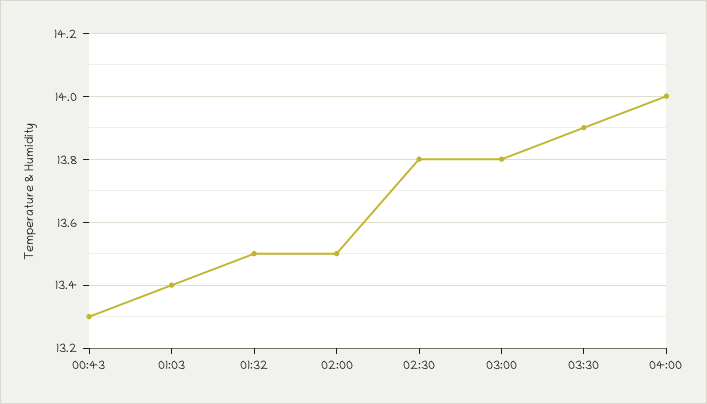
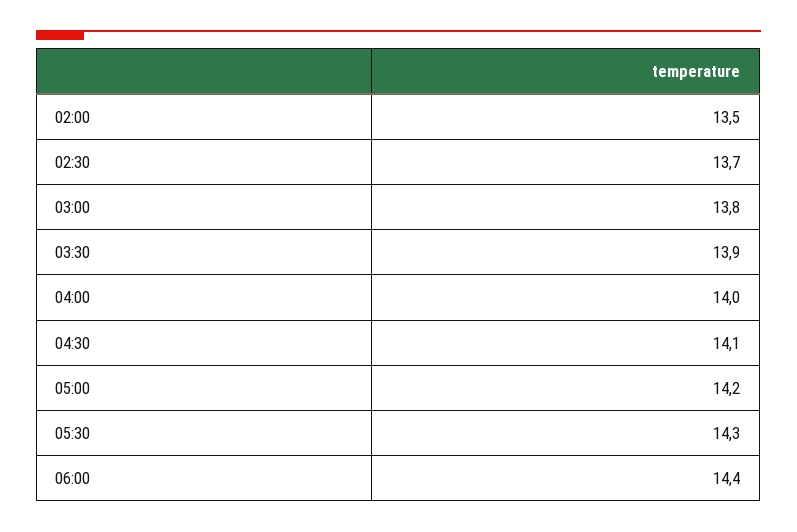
00:43: 13.3 -> none
01:03: 13.4 -> none
01:32: 13.5 -> none
02:30: 13.8 -> 13.7
04:30: none -> 14.1
05:00: none -> 14.2
05:30: none -> 14.3
06:00: none -> 14.4

